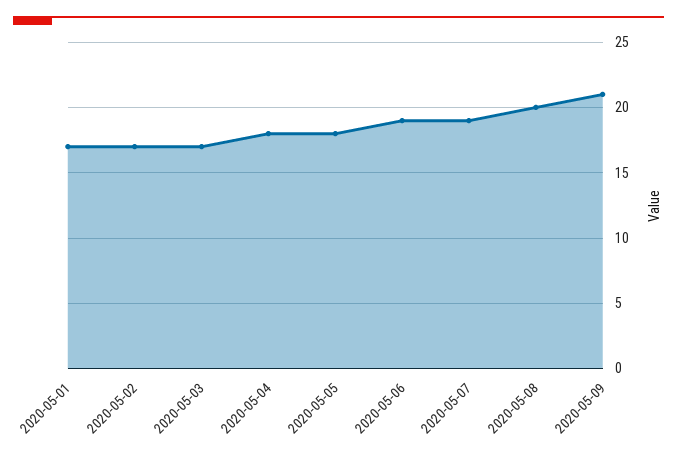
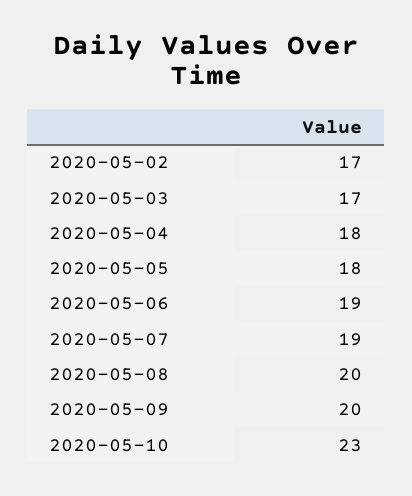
2020-05-01: 17 -> none
2020-05-09: 21 -> 20
2020-05-10: none -> 23

